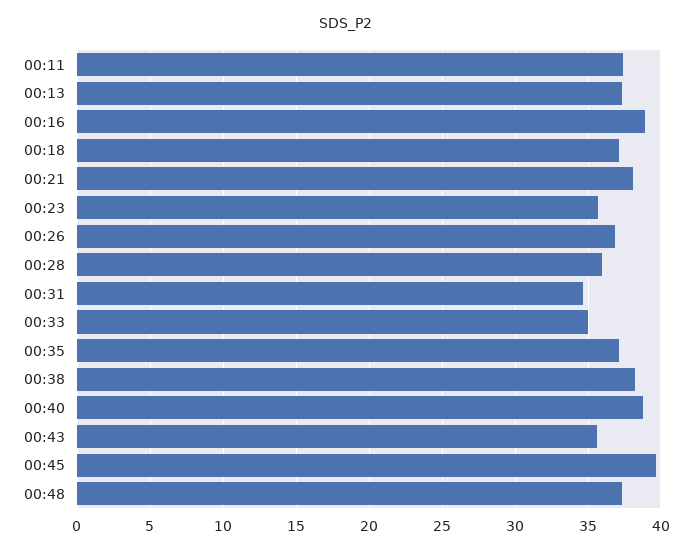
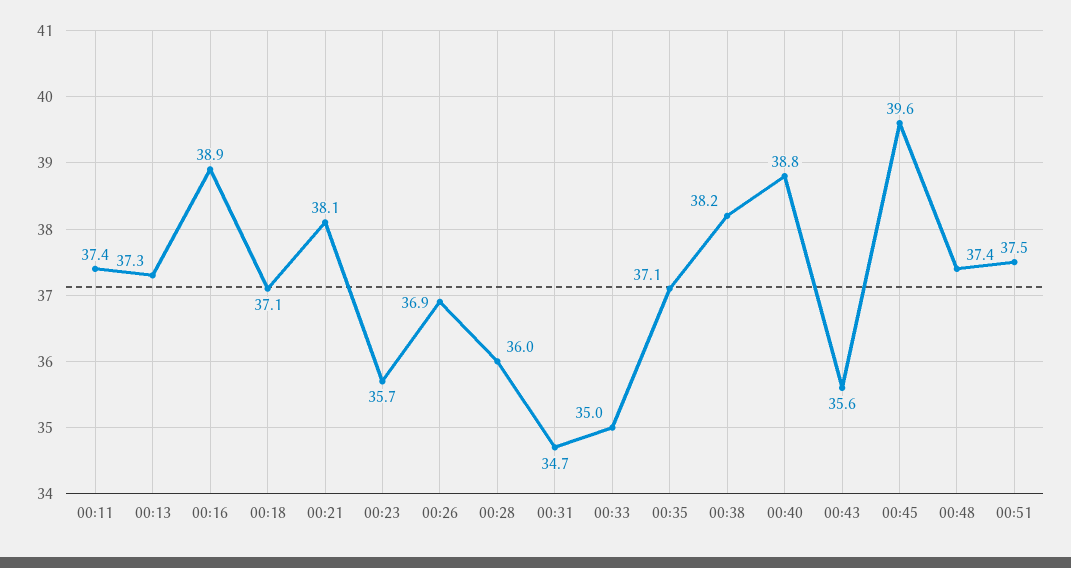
00:51: none -> 37.5

